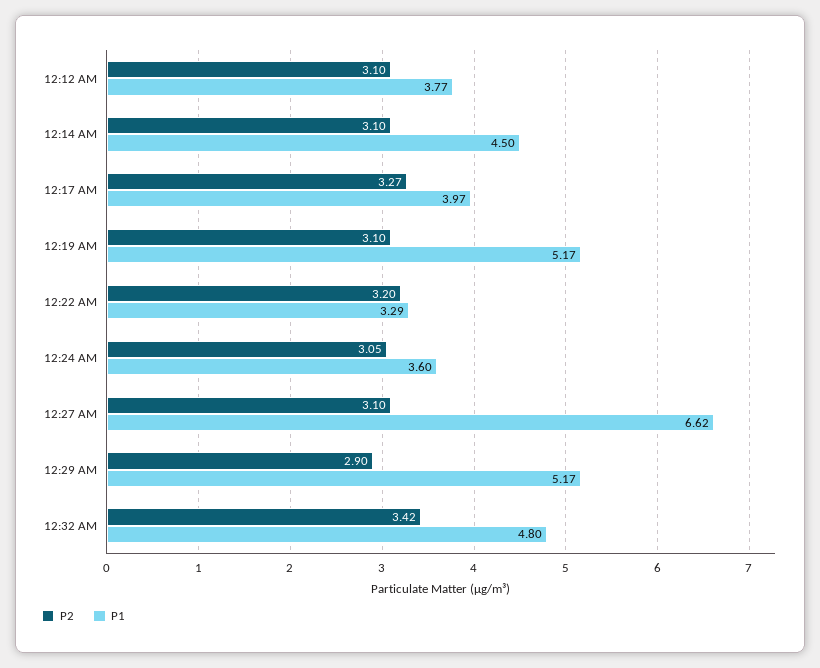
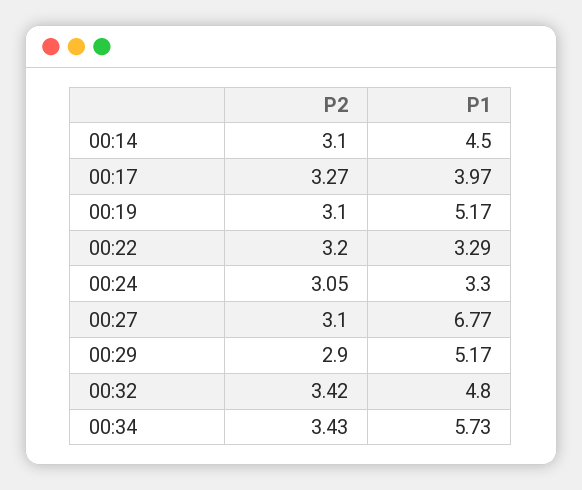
P2, 12:12 AM: 3.1 -> none
P1, 12:12 AM: 3.77 -> none
P1, 12:24 AM: 3.6 -> 3.3
P1, 12:27 AM: 6.62 -> 6.77
P2, 00:34: none -> 3.43
P1, 00:34: none -> 5.73

